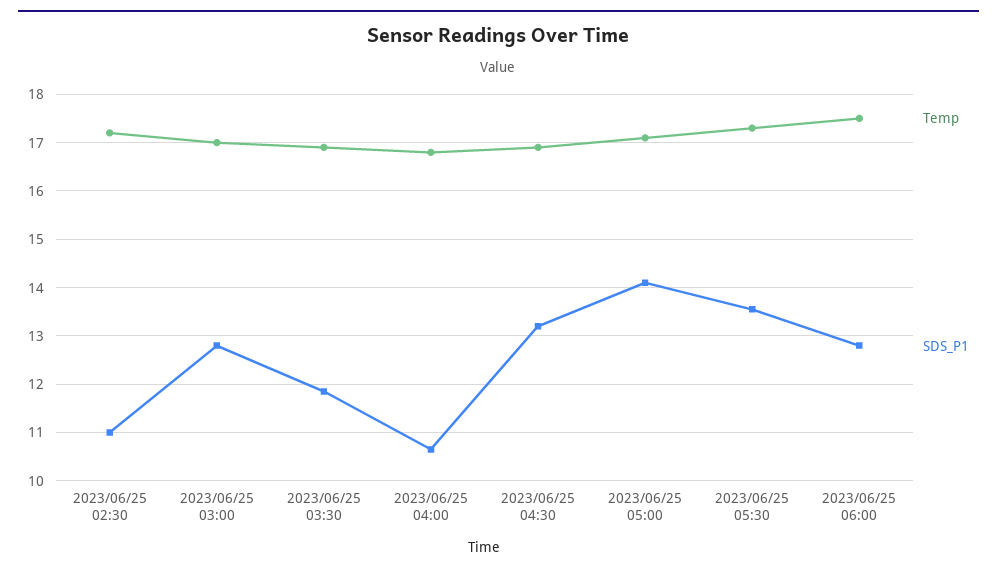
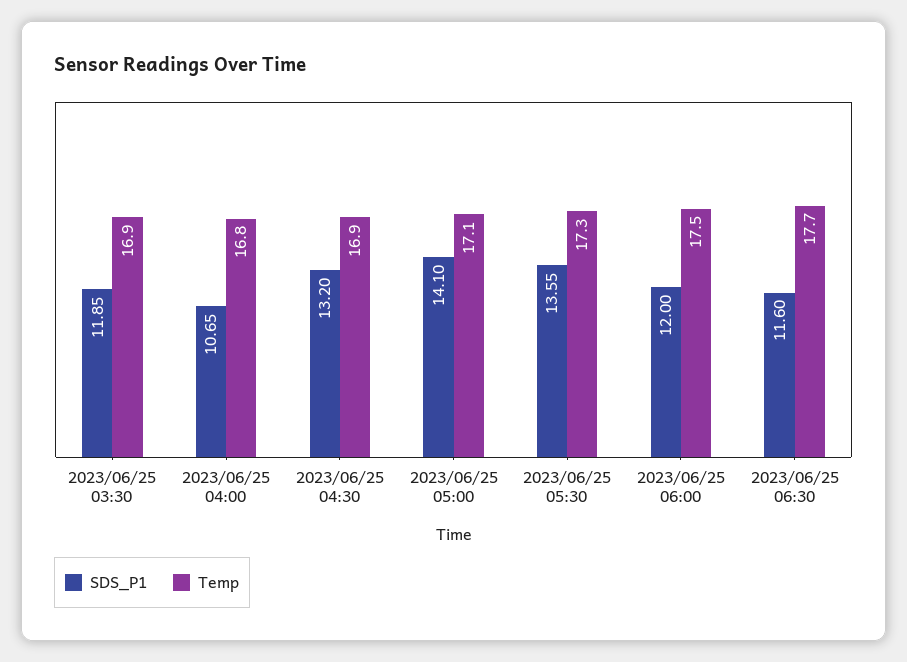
Temp, 2023/06/25 02:30: 17.2 -> none
SDS_P1, 2023/06/25 02:30: 11 -> none
Temp, 2023/06/25 03:00: 17 -> none
SDS_P1, 2023/06/25 03:00: 12.8 -> none
SDS_P1, 2023/06/25 06:00: 12.8 -> 12
SDS_P1, 2023/06/25 06:30: none -> 11.6
Temp, 2023/06/25 06:30: none -> 17.7

